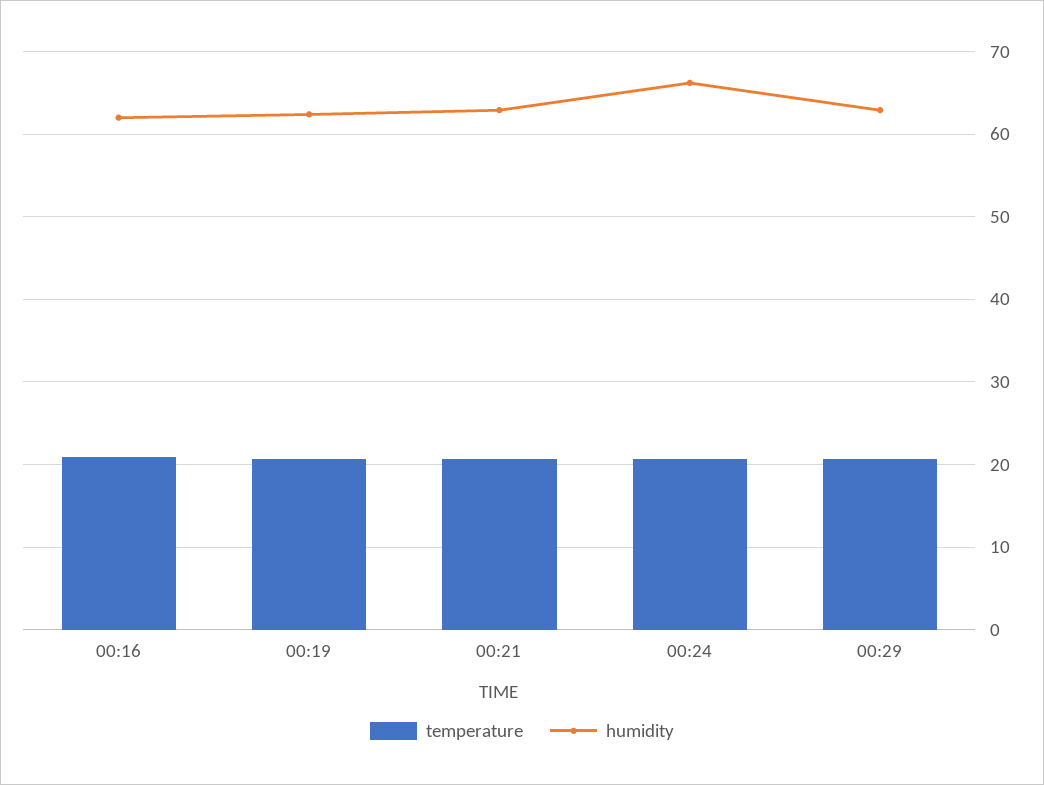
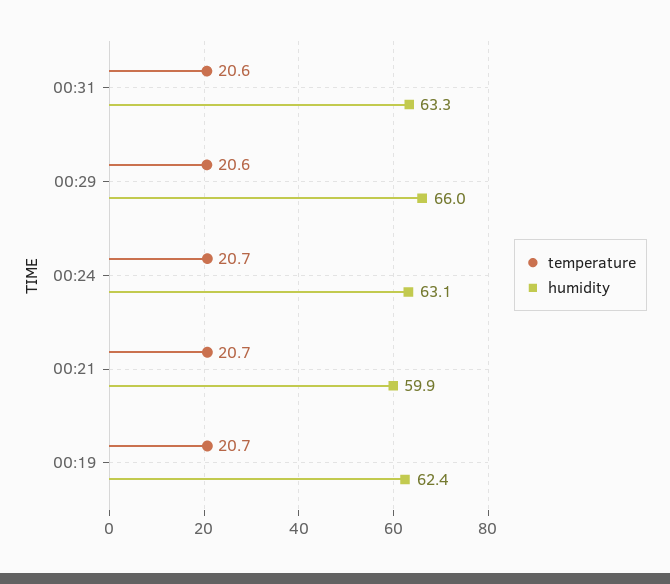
temperature, 00:16: 21 -> none
humidity, 00:16: 62 -> none
humidity, 00:21: 63 -> 59.9
humidity, 00:24: 66 -> 63.1
humidity, 00:29: 63 -> 66
temperature, 00:31: none -> 20.6
humidity, 00:31: none -> 63.3

